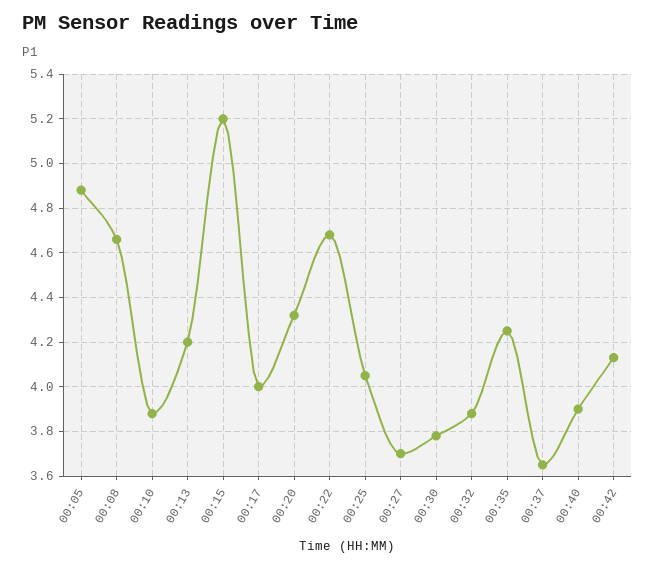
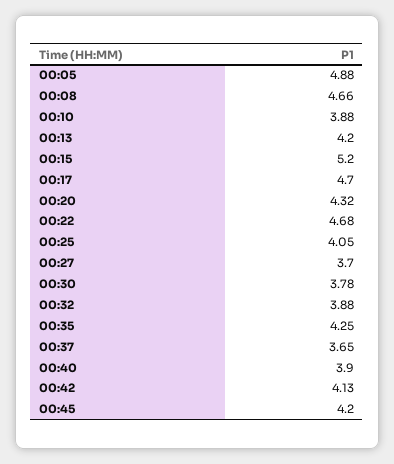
00:17: 4 -> 4.7
00:45: none -> 4.2

